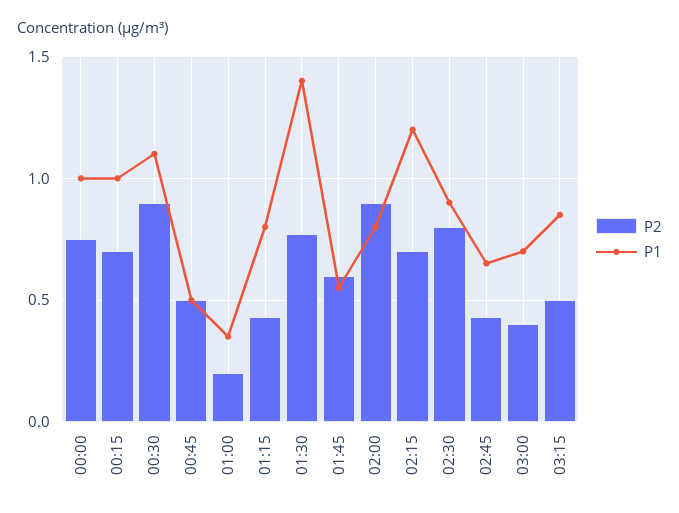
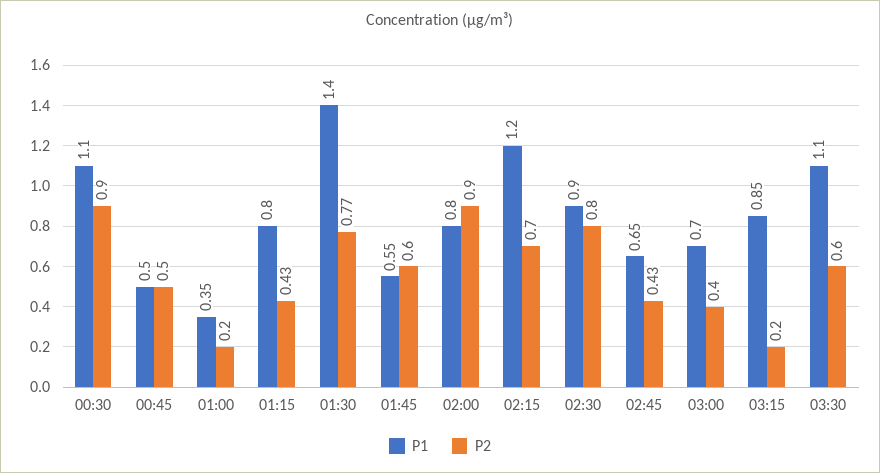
P2, 00:00: 0.75 -> none
P1, 00:00: 1 -> none
P2, 00:15: 0.7 -> none
P1, 00:15: 1 -> none
P2, 03:15: 0.5 -> 0.2
P1, 03:30: none -> 1.1
P2, 03:30: none -> 0.6

